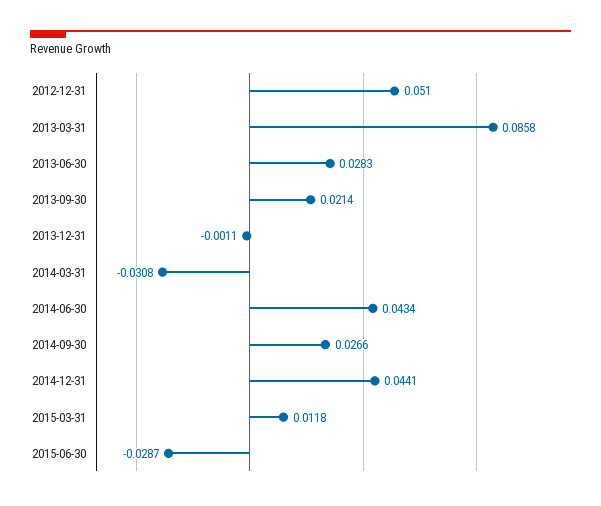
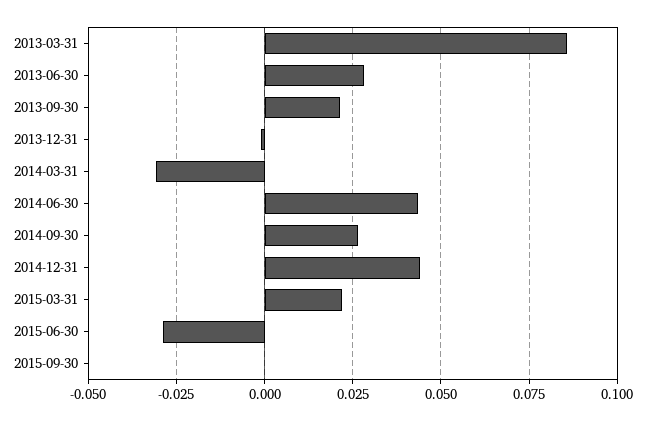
2012-12-31: 0.051 -> none
2015-03-31: 0.0118 -> 0.0225
2015-09-30: none -> 0

